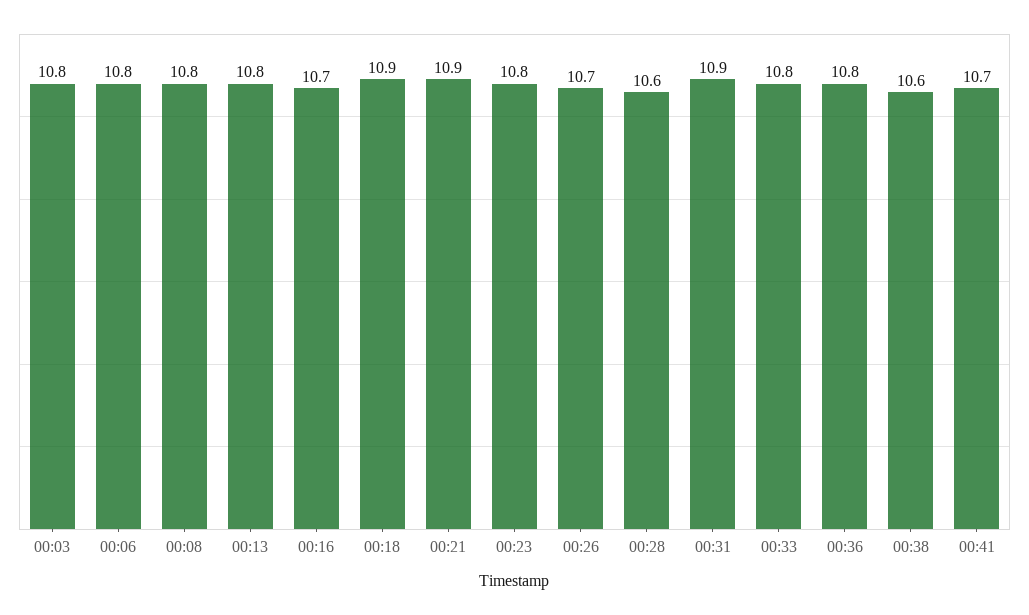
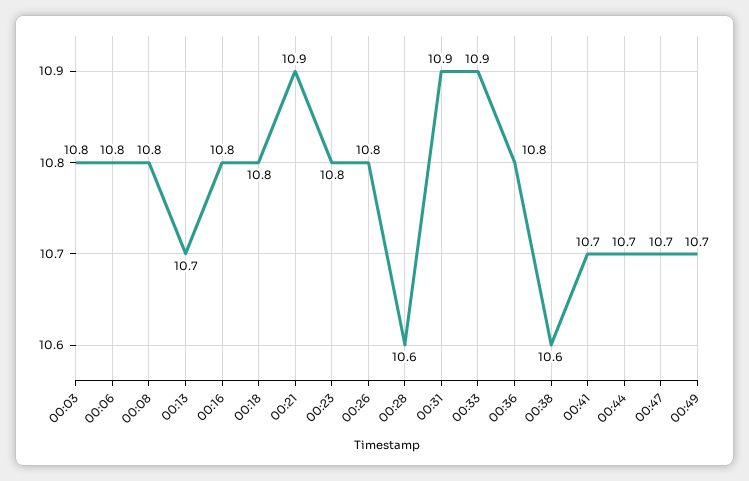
00:13: 10.8 -> 10.7
00:16: 10.7 -> 10.8
00:18: 10.9 -> 10.8
00:26: 10.7 -> 10.8
00:33: 10.8 -> 10.9
00:44: none -> 10.7
00:47: none -> 10.7
00:49: none -> 10.7

